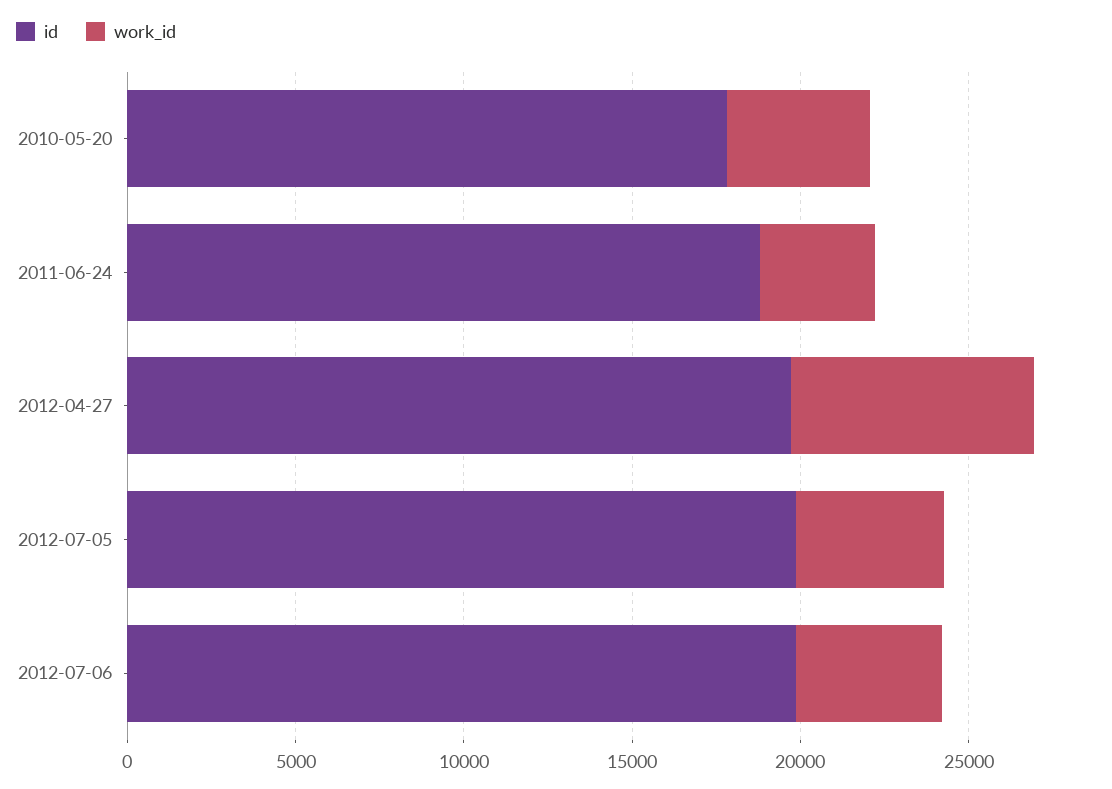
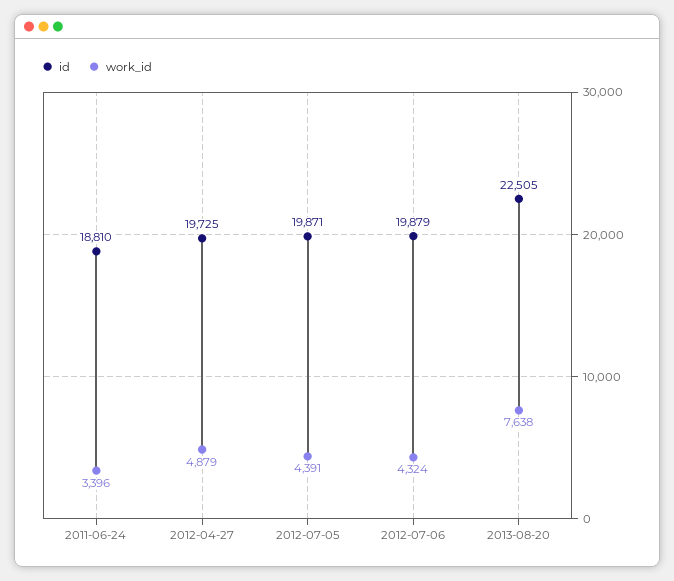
id, 2010-05-20: 18000 -> none
work_id, 2010-05-20: 4000 -> none
work_id, 2012-04-27: 7000 -> 4879
id, 2013-08-20: none -> 22505
work_id, 2013-08-20: none -> 7638

